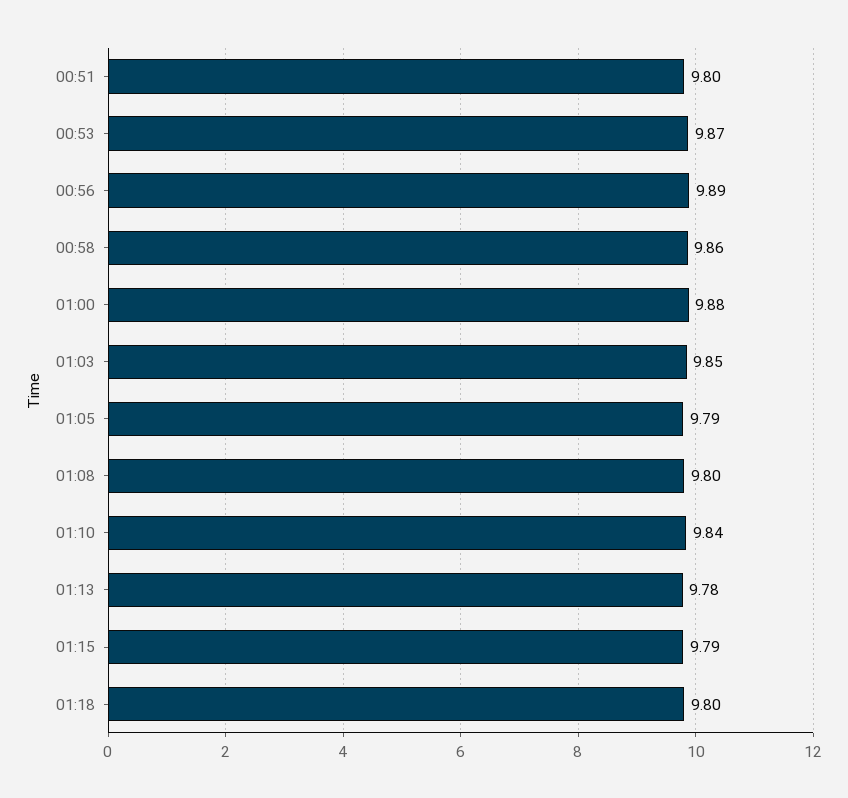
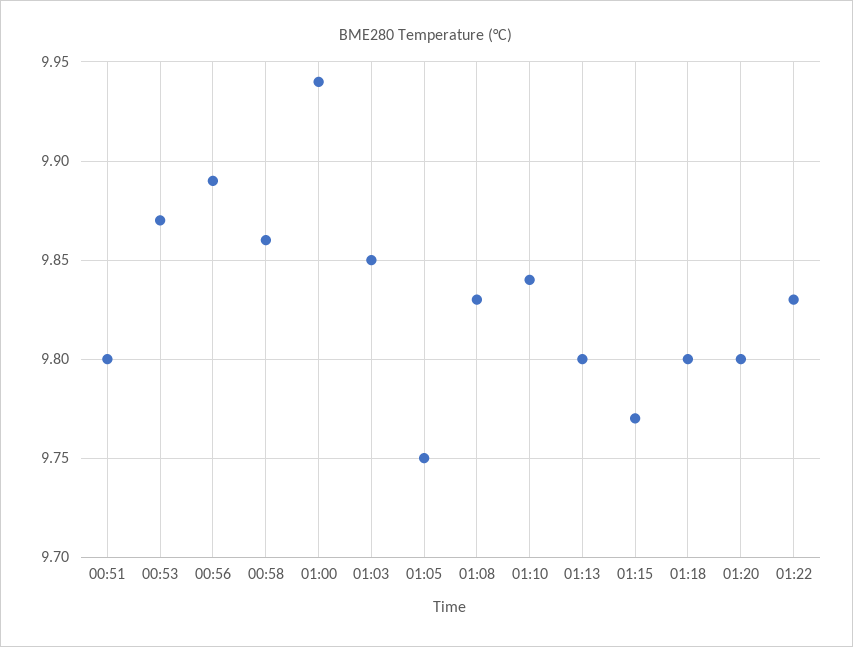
01:00: 9.88 -> 9.94
01:05: 9.79 -> 9.75
01:08: 9.8 -> 9.83
01:13: 9.78 -> 9.8
01:15: 9.79 -> 9.77
01:20: none -> 9.8
01:22: none -> 9.83

